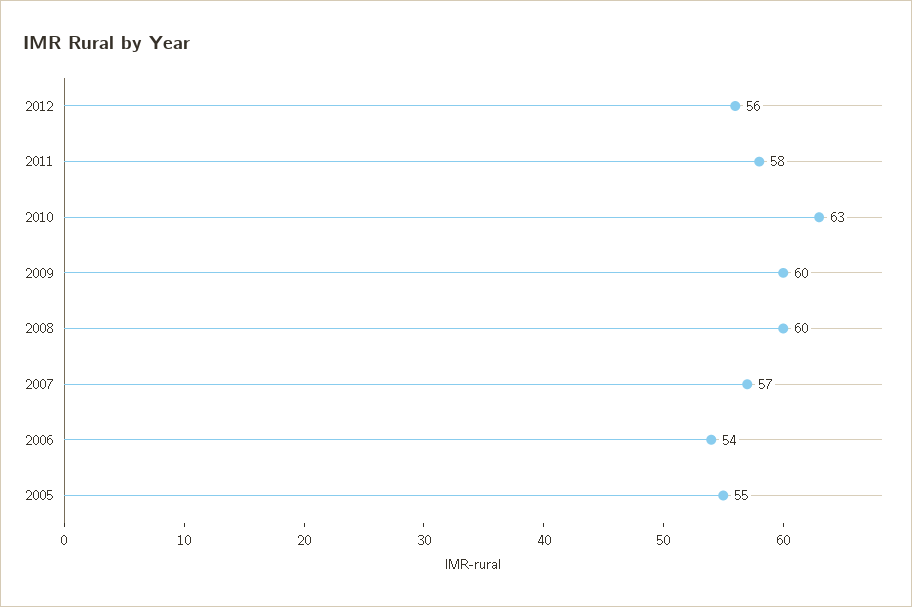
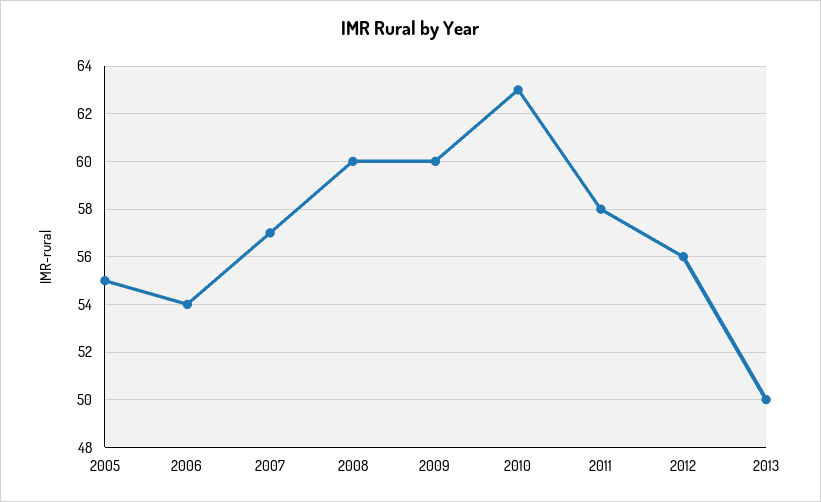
2013: none -> 50

